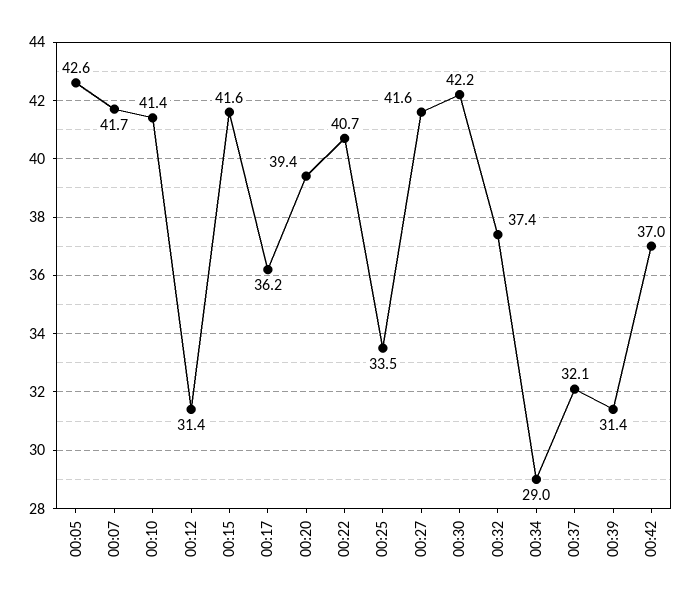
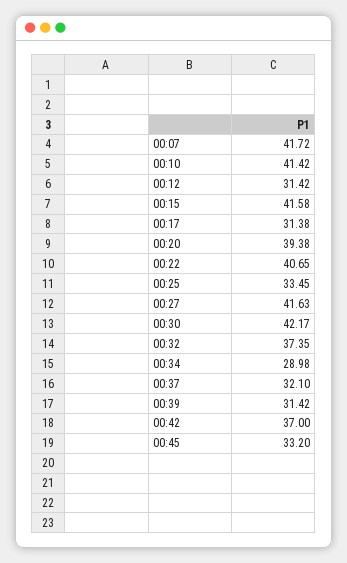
00:05: 42.6 -> none
00:17: 36.2 -> 31.38
00:45: none -> 33.2

